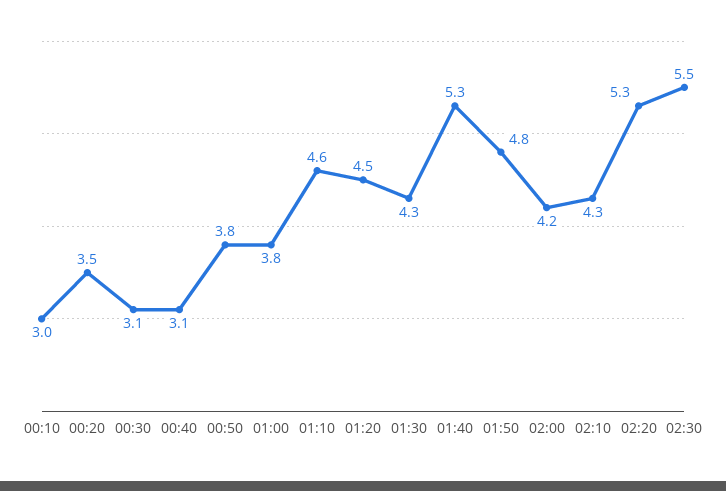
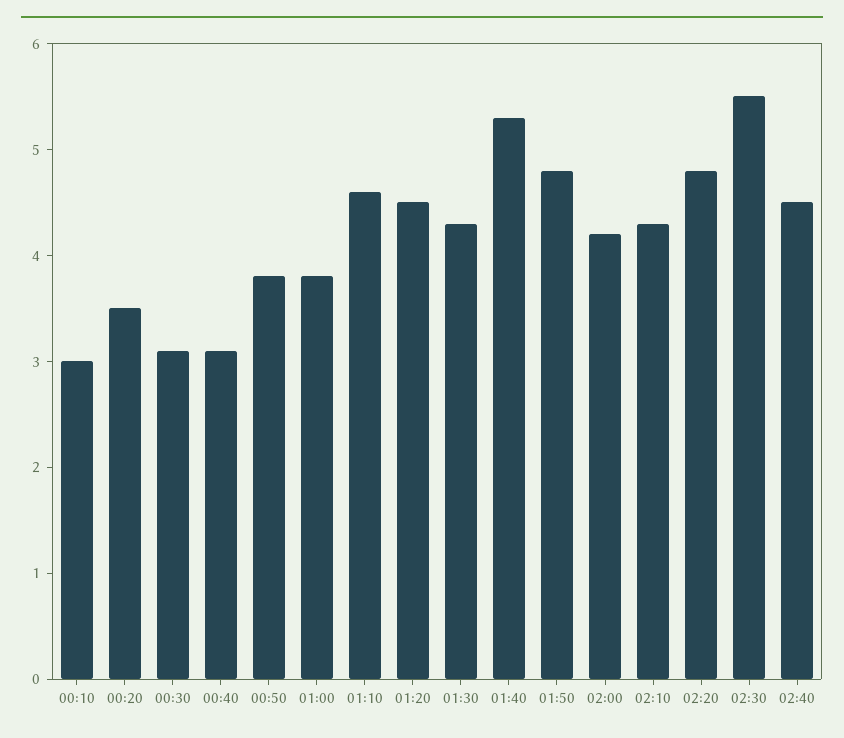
02:20: 5.3 -> 4.8
02:40: none -> 4.5

